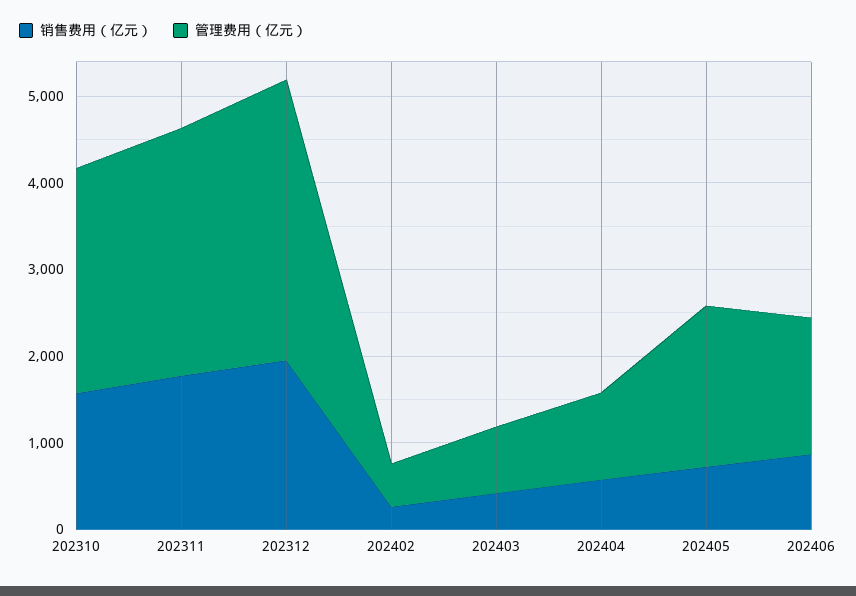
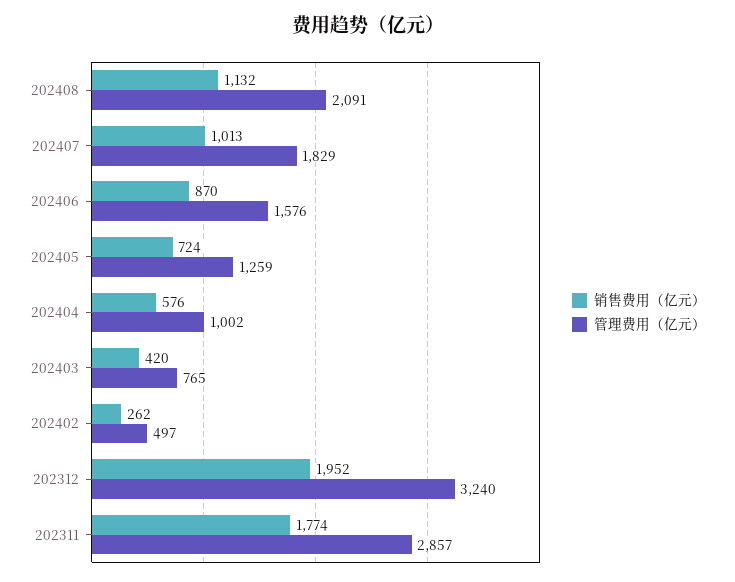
销售费用（亿元）, 202310: 1600 -> none
管理费用（亿元）, 202310: 2600 -> none
管理费用（亿元）, 202405: 1800 -> 1259
销售费用（亿元）, 202408: none -> 1132
管理费用（亿元）, 202408: none -> 2091
销售费用（亿元）, 202407: none -> 1013
管理费用（亿元）, 202407: none -> 1829

